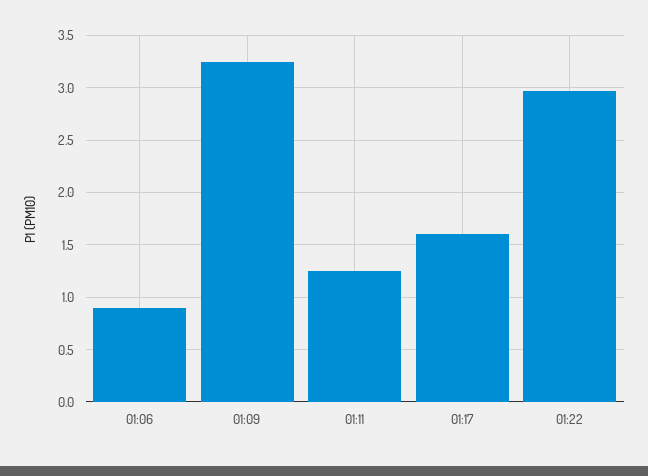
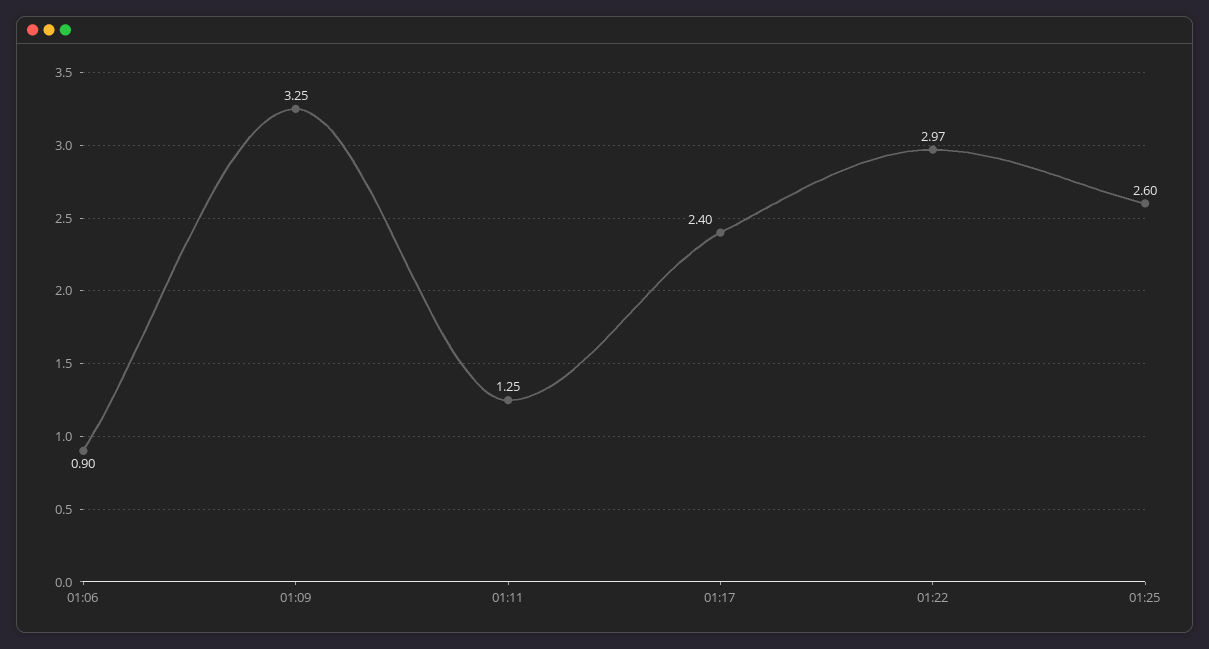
01:17: 1.6 -> 2.4
01:25: none -> 2.6

